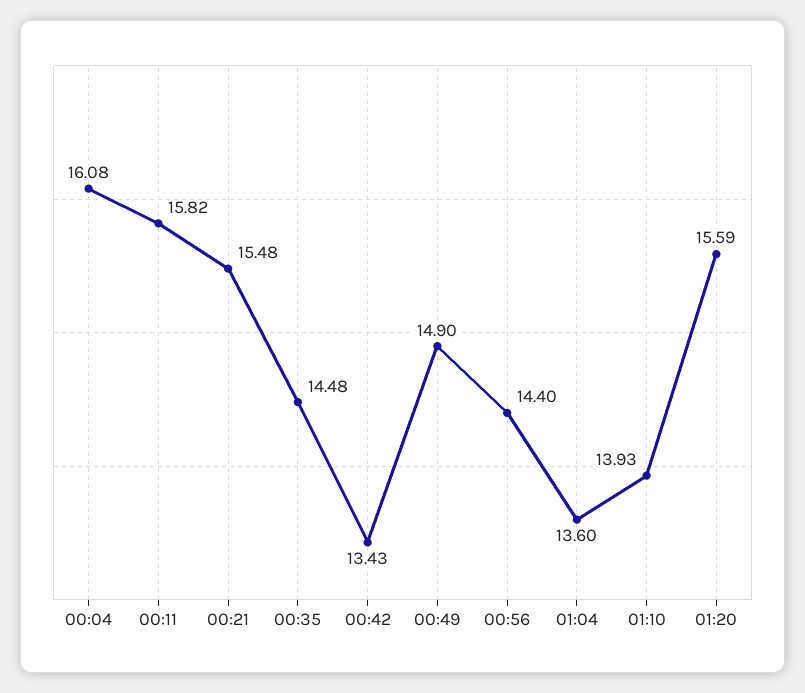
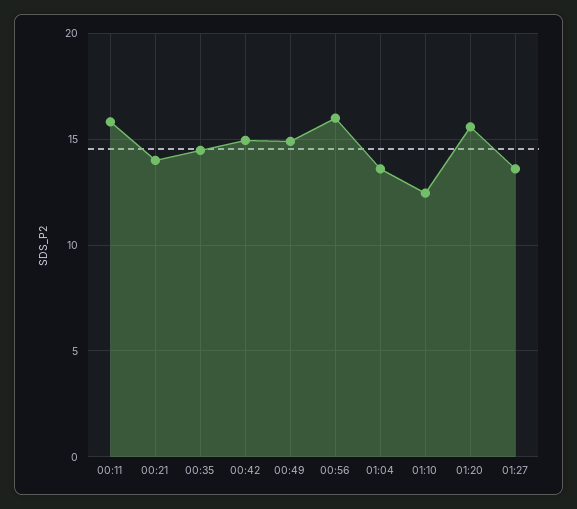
00:04: 16.08 -> none
00:21: 15.48 -> 14
00:42: 13.43 -> 15
00:56: 14.4 -> 16
01:10: 13.93 -> 12.5
01:27: none -> 13.5

